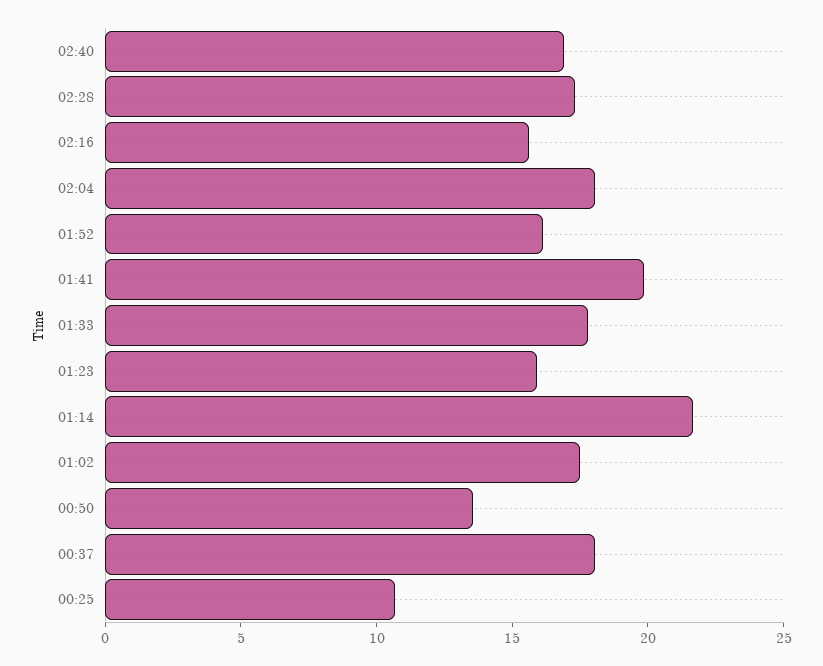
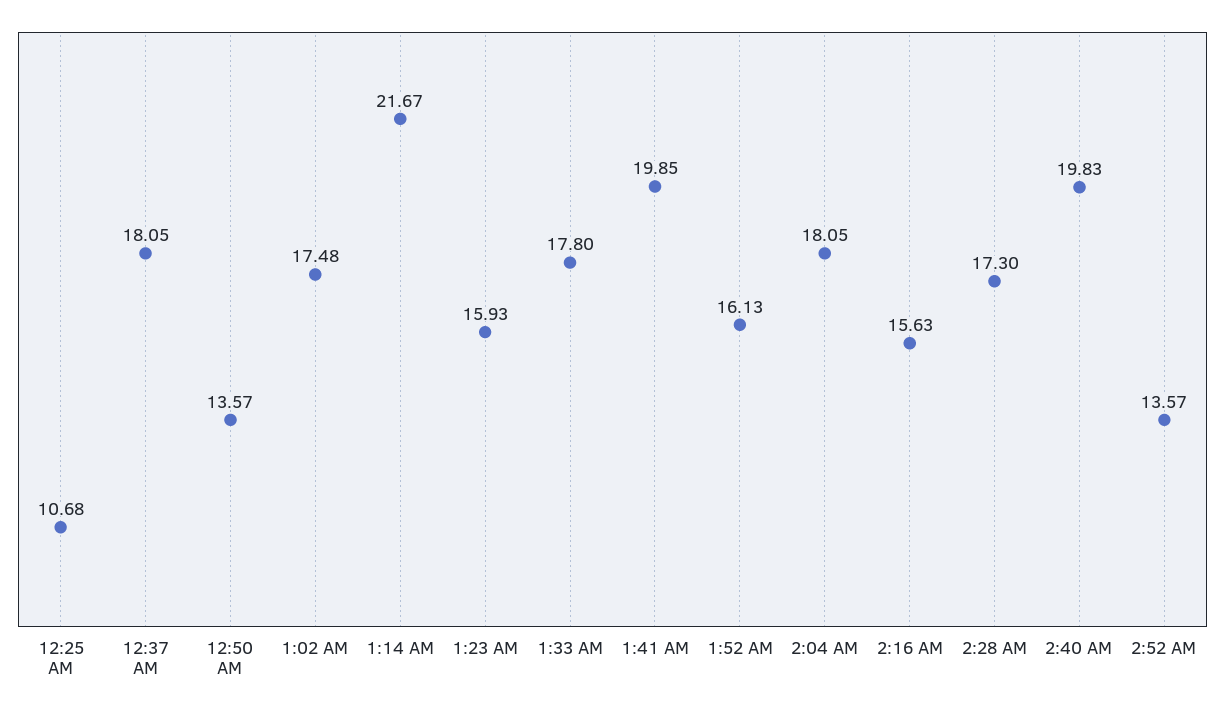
02:40: 17 -> 19.83
2:52 AM: none -> 13.57

